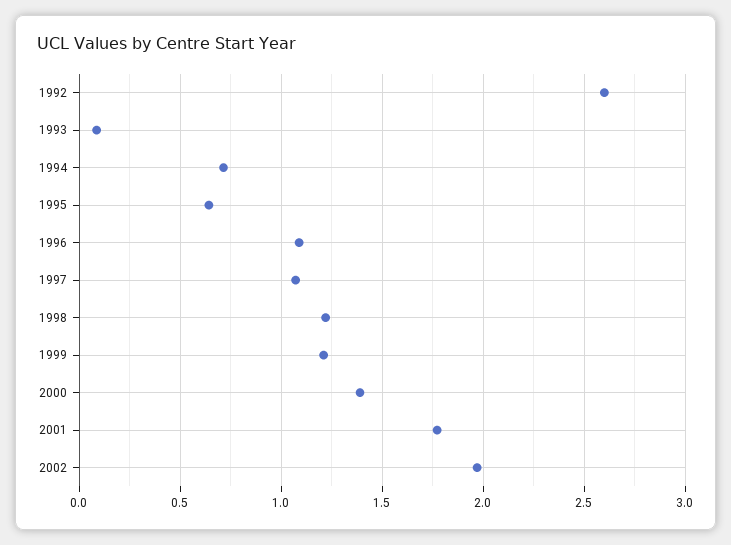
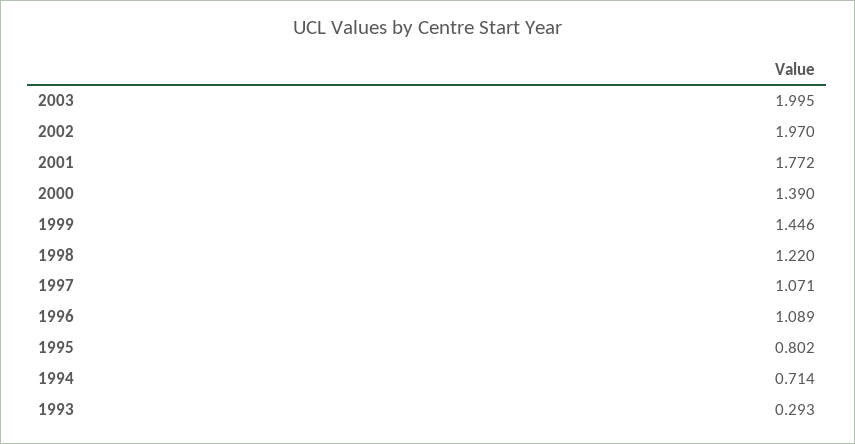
1992: 2.6 -> none
1993: 0.1 -> 0.293
1995: 0.65 -> 0.802
1999: 1.2 -> 1.446
2003: none -> 1.995

